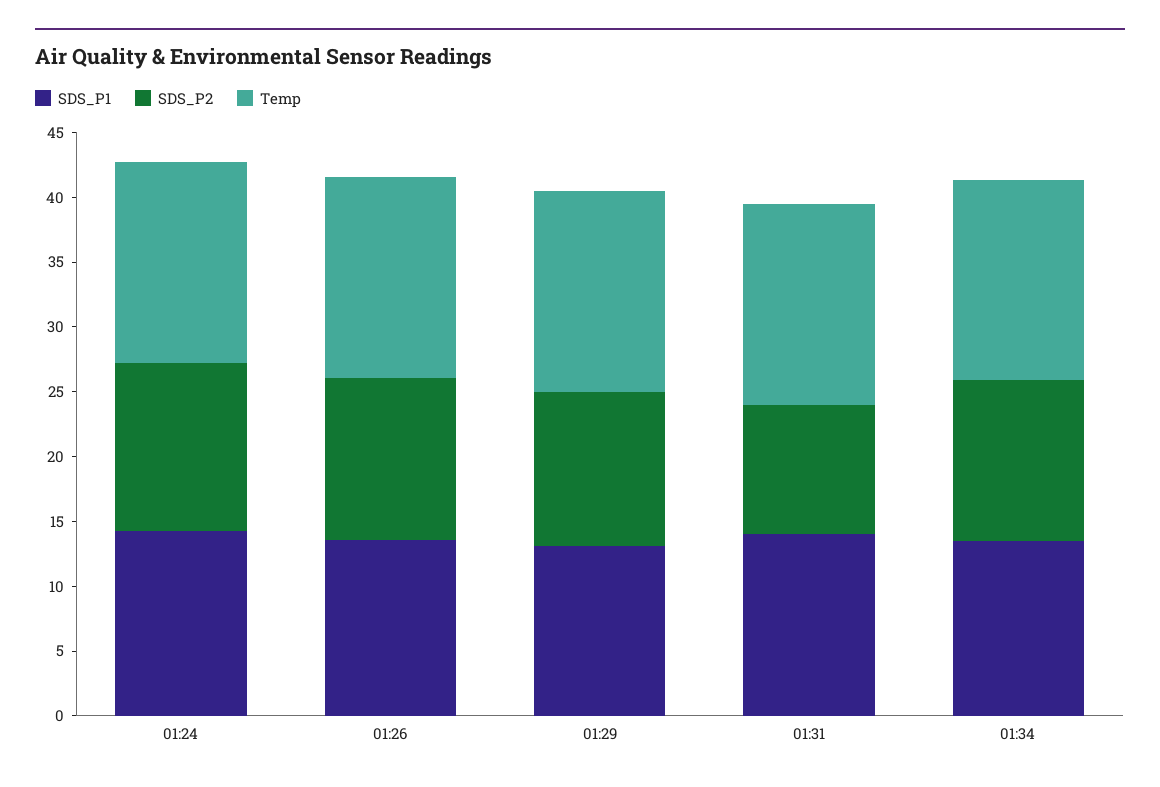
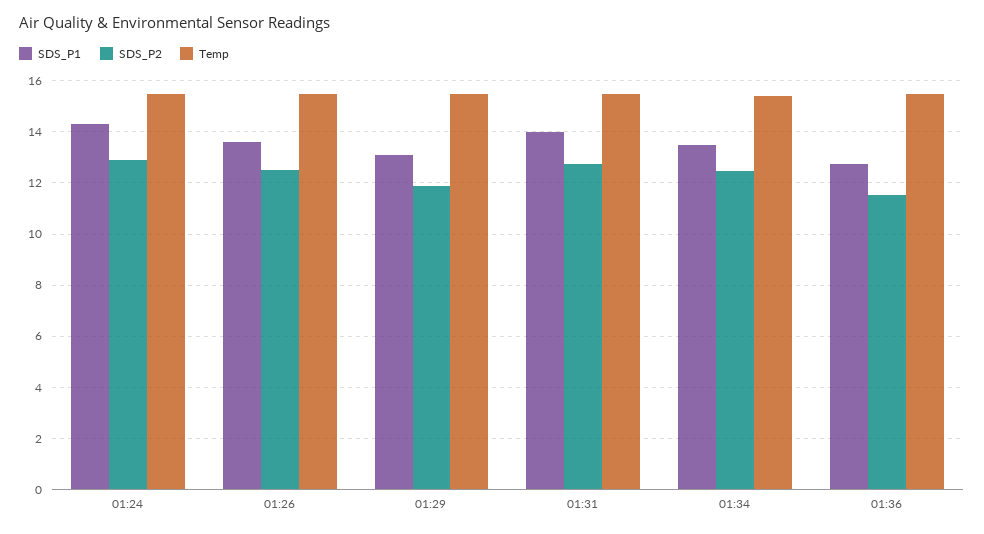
SDS_P2, 01:31: 10 -> 12.75
SDS_P1, 01:36: none -> 12.75
SDS_P2, 01:36: none -> 11.5
Temp, 01:36: none -> 15.5

